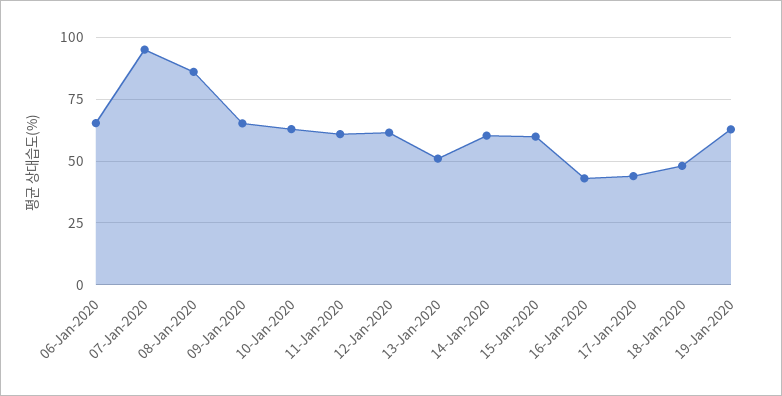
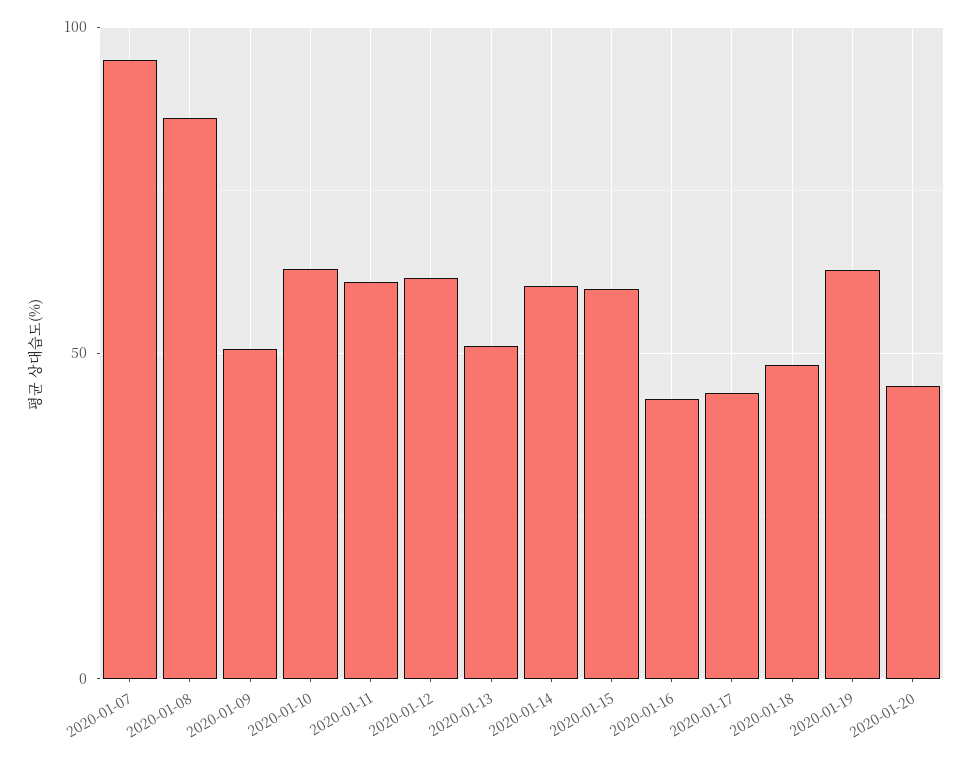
06-Jan-2020: 65 -> none
09-Jan-2020: 65 -> 50
2020-01-20: none -> 45

